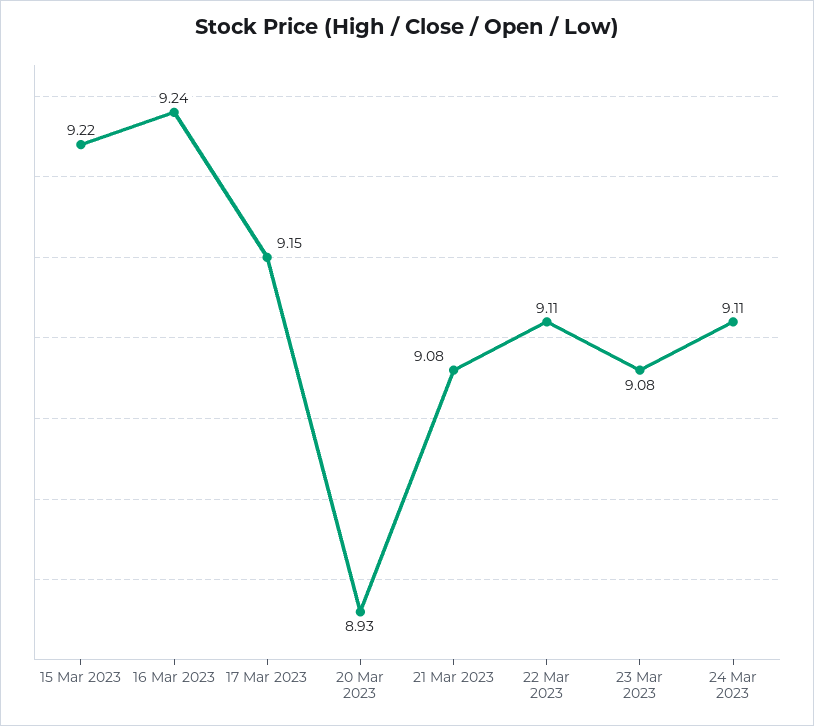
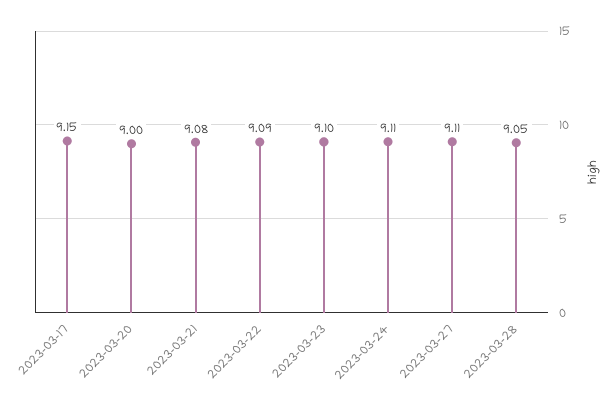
15 Mar 2023: 9.22 -> none
16 Mar 2023: 9.24 -> none
20 Mar 2023: 8.93 -> 9
22 Mar 2023: 9.11 -> 9.09
23 Mar 2023: 9.08 -> 9.1
2023-03-27: none -> 9.11
2023-03-28: none -> 9.05

